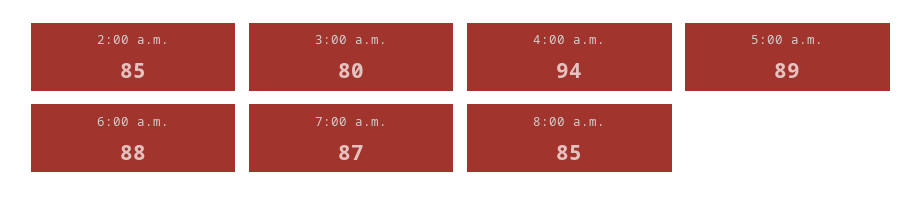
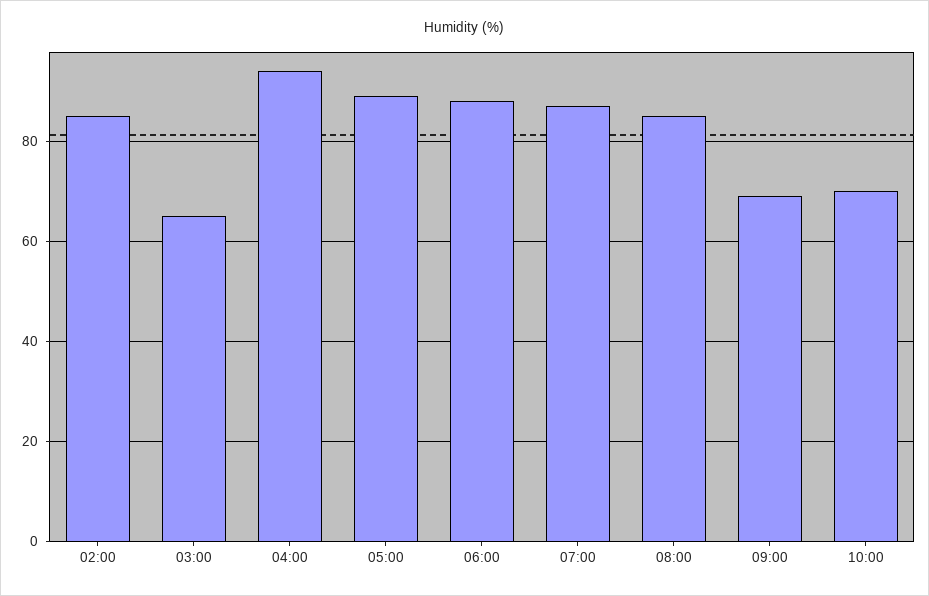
3:00 a.m.: 80 -> 65
09:00: none -> 70
10:00: none -> 70

